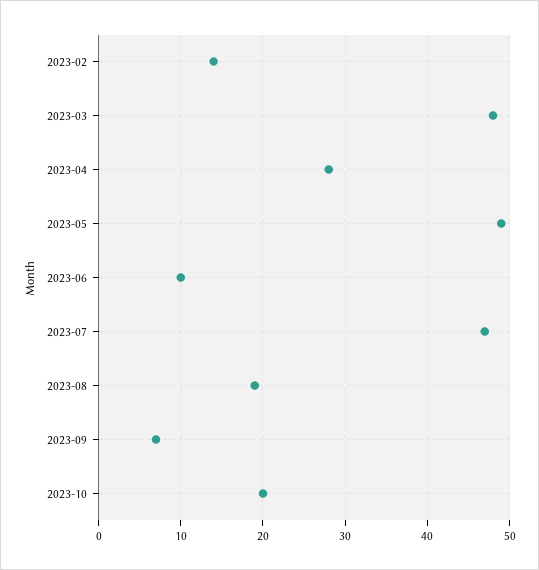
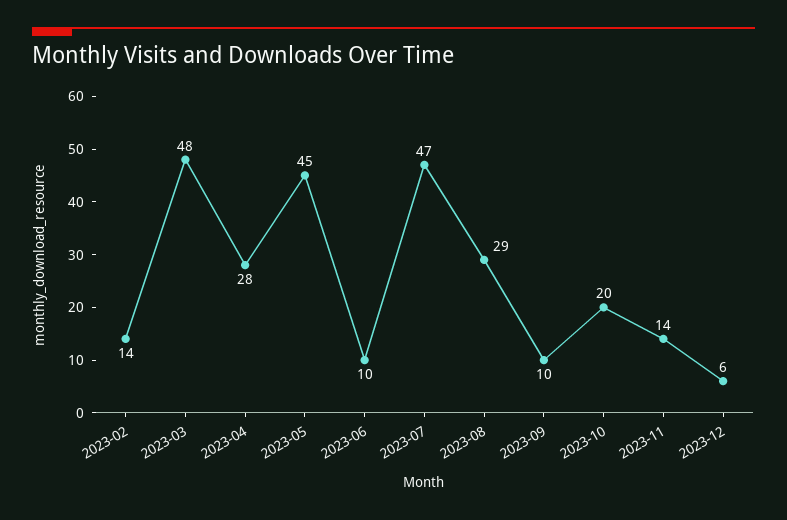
2023-05: 49 -> 45
2023-08: 19 -> 29
2023-09: 7 -> 10
2023-11: none -> 14
2023-12: none -> 6

